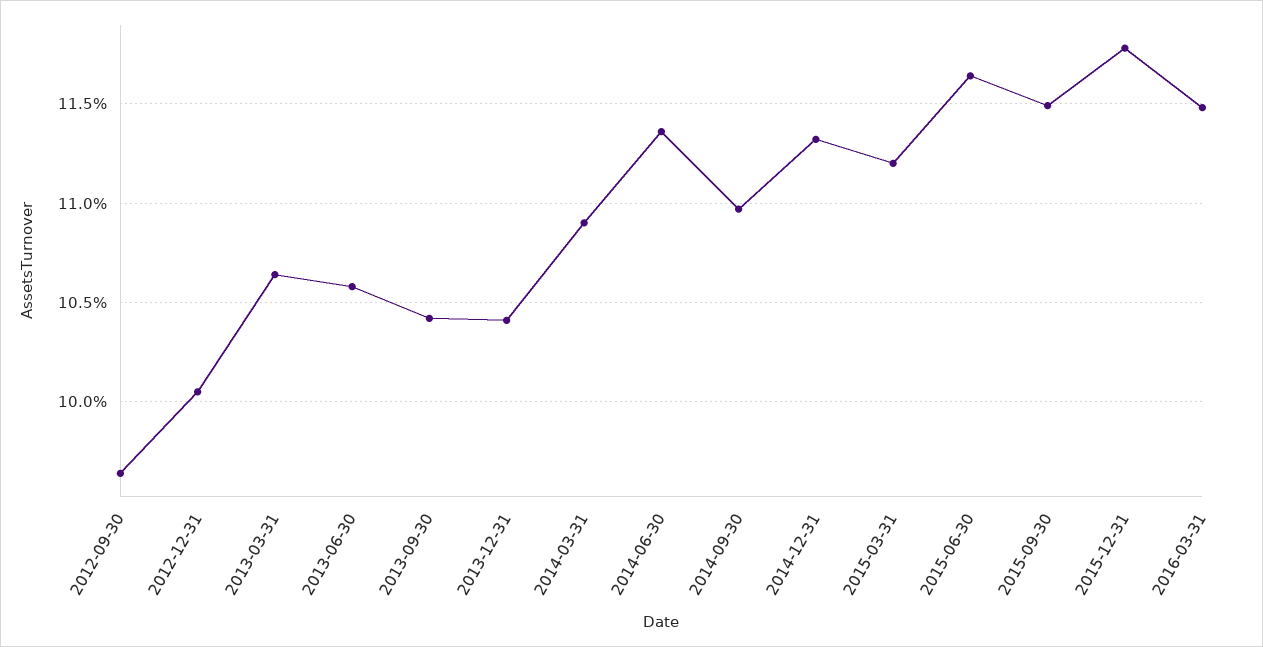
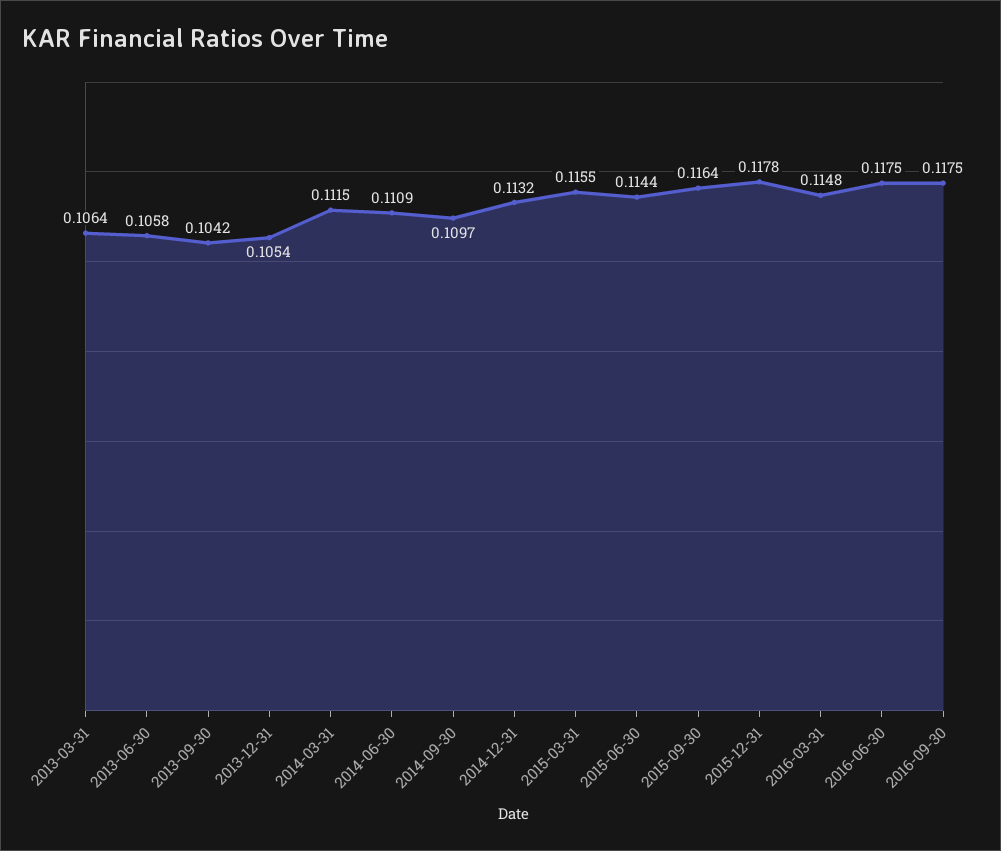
2012-09-30: 0.0965 -> none
2012-12-31: 0.1005 -> none
2013-12-31: 0.104 -> 0.1054
2014-03-31: 0.109 -> 0.1115
2014-06-30: 0.1135 -> 0.1109
2015-03-31: 0.112 -> 0.1155
2015-06-30: 0.1165 -> 0.1144
2015-09-30: 0.115 -> 0.1164
2016-06-30: none -> 0.1175
2016-09-30: none -> 0.1175

